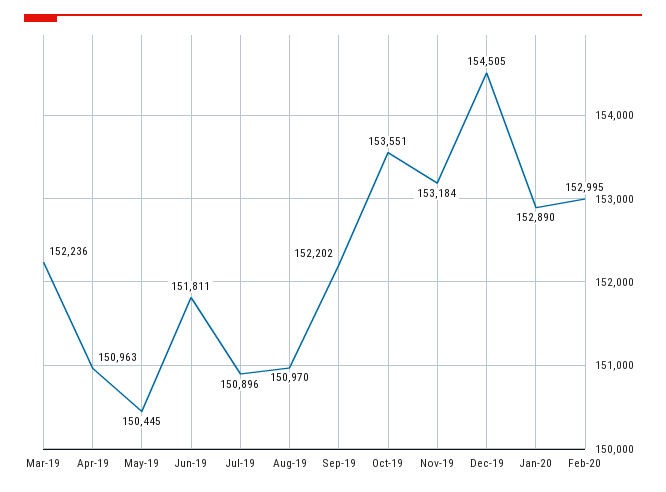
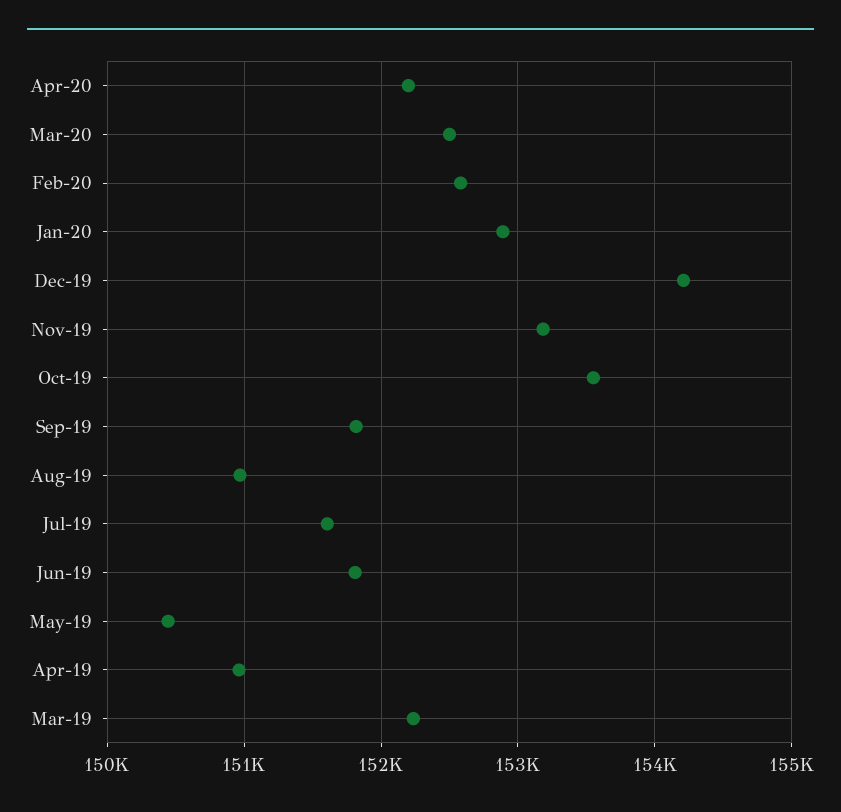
Jul-19: 150896 -> 151600
Sep-19: 152202 -> 151800
Dec-19: 154505 -> 154200
Feb-20: 152995 -> 152600
Apr-20: none -> 152200
Mar-20: none -> 152500

